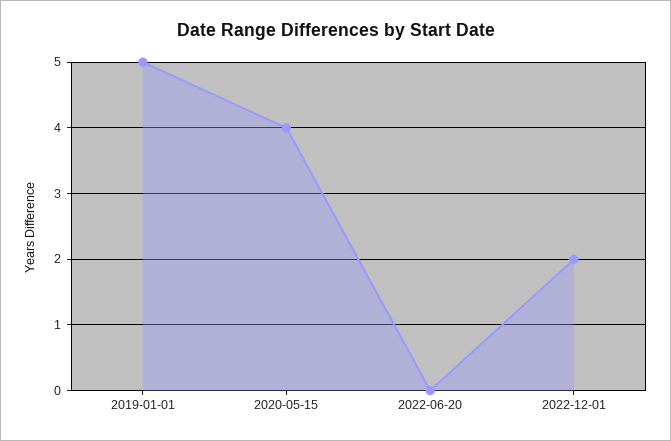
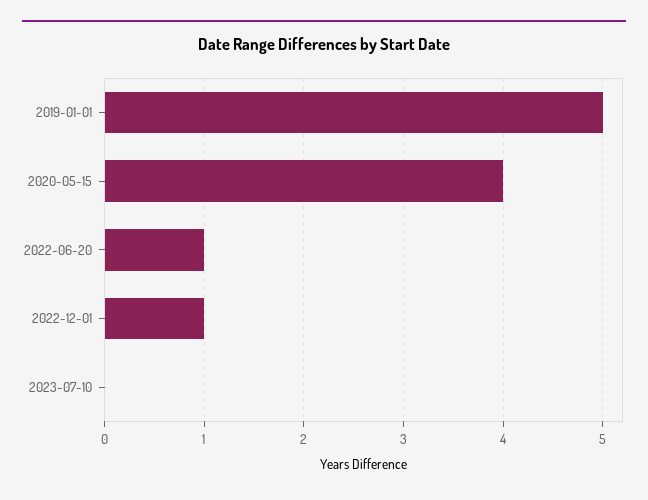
2022-06-20: 0 -> 1
2022-12-01: 2 -> 1
2023-07-10: none -> 0

